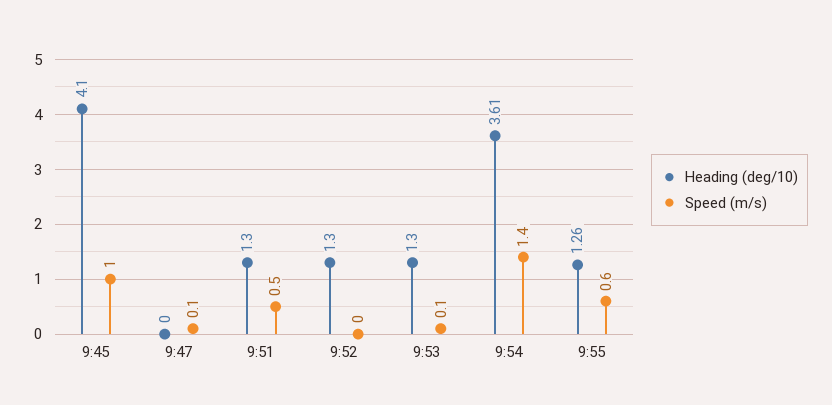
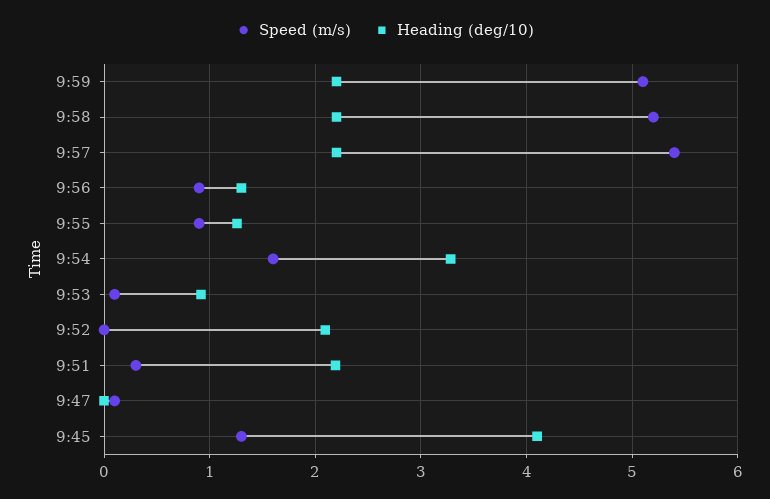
Speed (m/s), 9:45: 1 -> 1.3
Heading (deg/10), 9:51: 1.3 -> 2.2
Speed (m/s), 9:51: 0.5 -> 0.3
Heading (deg/10), 9:52: 1.3 -> 2.1
Heading (deg/10), 9:53: 1.3 -> 0.9
Heading (deg/10), 9:54: 3.61 -> 3.3
Speed (m/s), 9:54: 1.4 -> 1.6
Speed (m/s), 9:55: 0.6 -> 0.9
Speed (m/s), 9:59: none -> 5.1
Heading (deg/10), 9:59: none -> 2.2
Speed (m/s), 9:58: none -> 5.2
Heading (deg/10), 9:58: none -> 2.2
Speed (m/s), 9:57: none -> 5.4
Heading (deg/10), 9:57: none -> 2.2
Speed (m/s), 9:56: none -> 0.9
Heading (deg/10), 9:56: none -> 1.3

